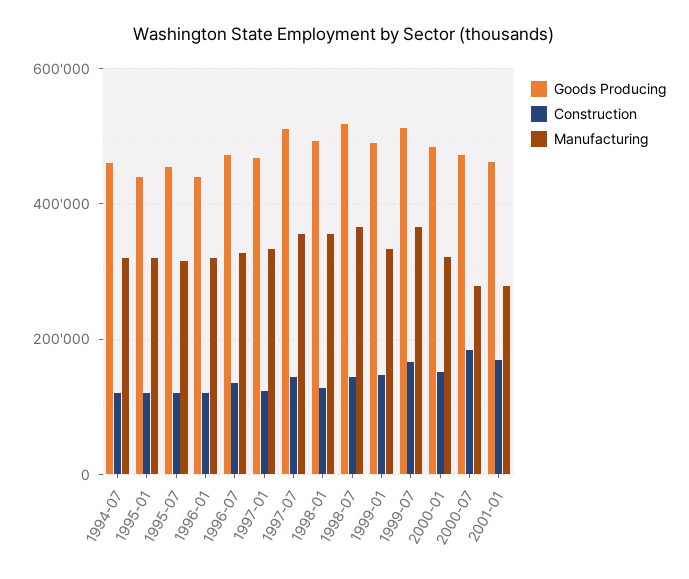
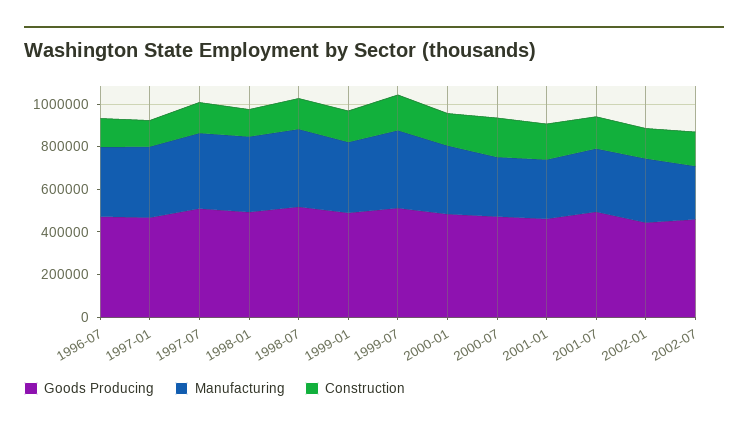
Goods Producing, 1994-07: 460000 -> none
Construction, 1994-07: 120000 -> none
Manufacturing, 1994-07: 320000 -> none
Goods Producing, 1995-01: 440000 -> none
Construction, 1995-01: 120000 -> none
Manufacturing, 1995-01: 320000 -> none
Goods Producing, 1995-07: 460000 -> none
Construction, 1995-07: 120000 -> none
Manufacturing, 1995-07: 320000 -> none
Goods Producing, 1996-01: 440000 -> none
Construction, 1996-01: 120000 -> none
Manufacturing, 1996-01: 320000 -> none
Goods Producing, 2001-07: none -> 500000
Manufacturing, 2001-07: none -> 300000
Construction, 2001-07: none -> 150000
Goods Producing, 2002-01: none -> 450000
Manufacturing, 2002-01: none -> 300000
Construction, 2002-01: none -> 150000
Goods Producing, 2002-07: none -> 450000
Manufacturing, 2002-07: none -> 250000
Construction, 2002-07: none -> 150000

